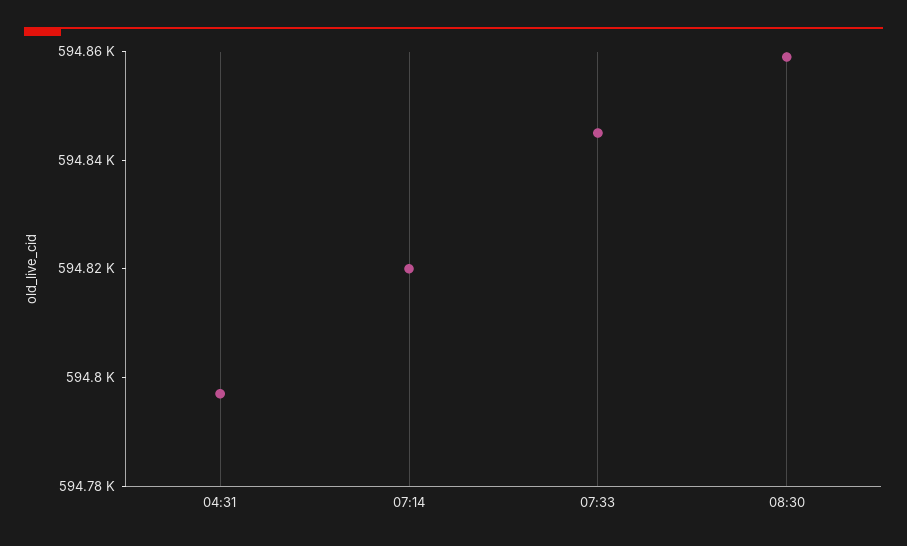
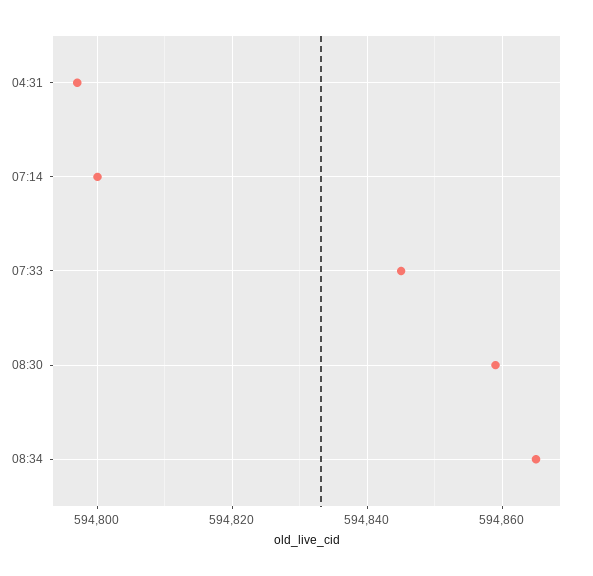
07:14: 594820 -> 594800
08:34: none -> 594865

